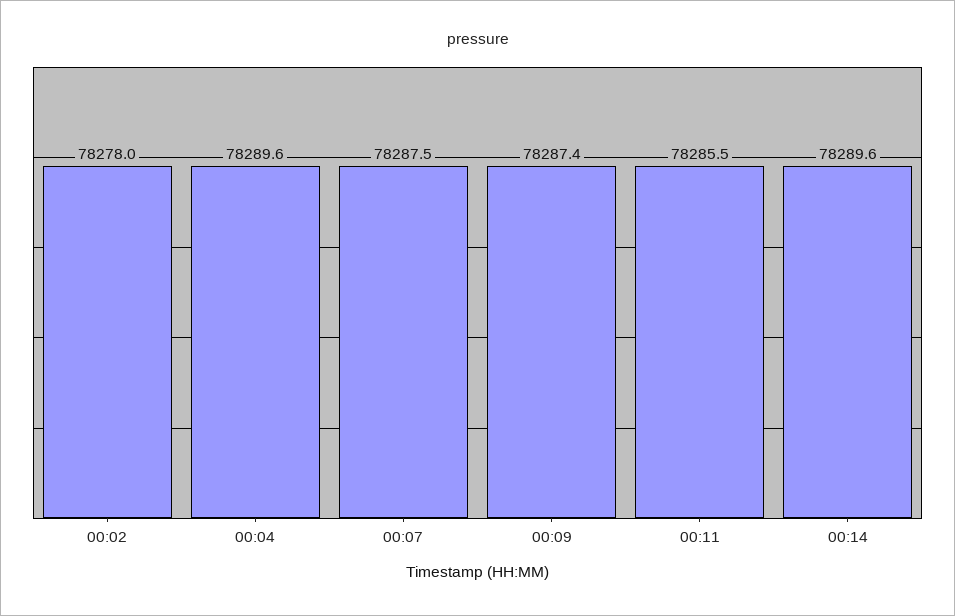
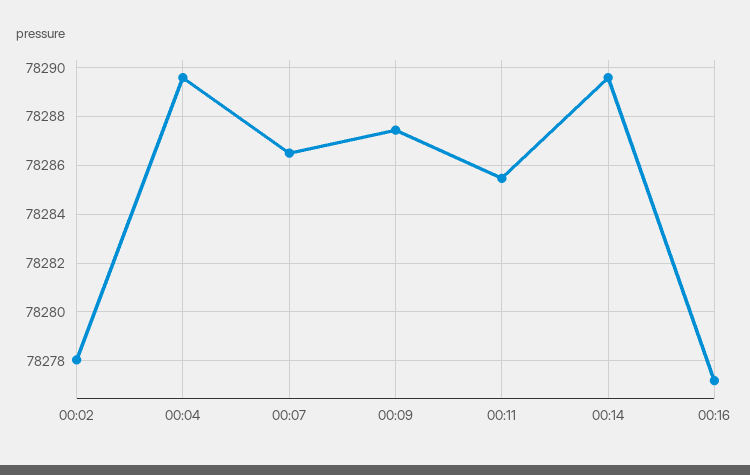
00:07: 78287.5 -> 78286.5
00:16: none -> 78277.25

